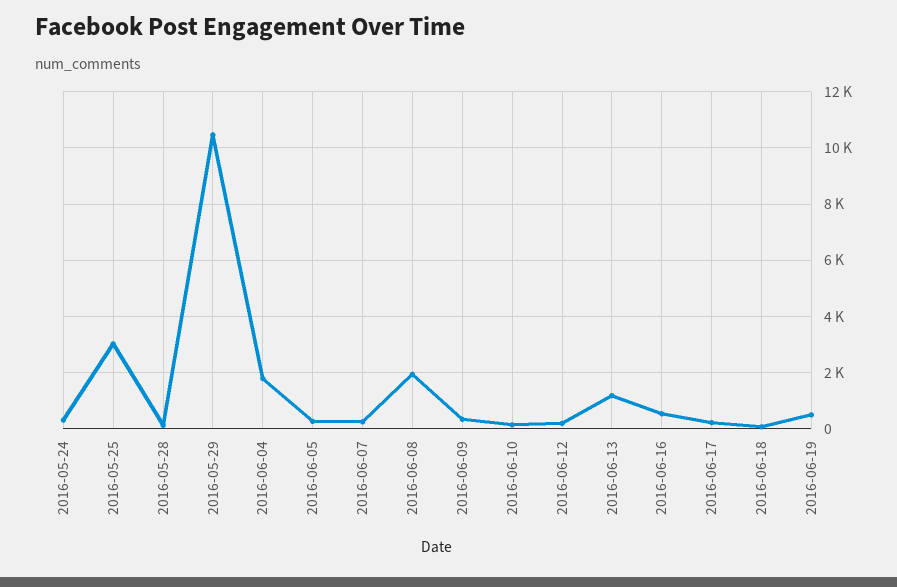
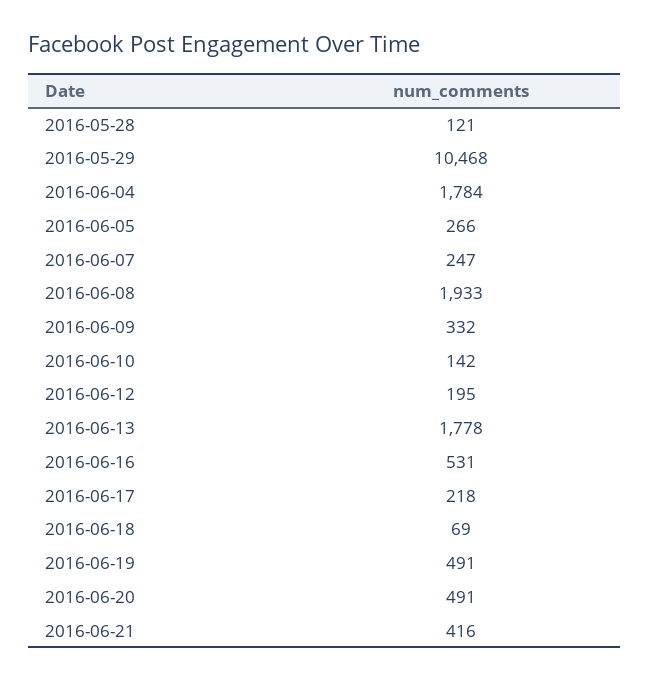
2016-05-24: 250 -> none
2016-05-25: 3000 -> none
2016-06-13: 1250 -> 1778
2016-06-20: none -> 491
2016-06-21: none -> 416

